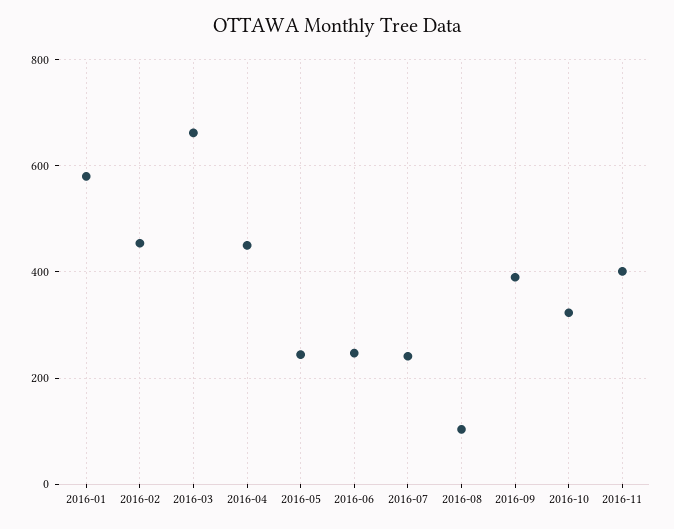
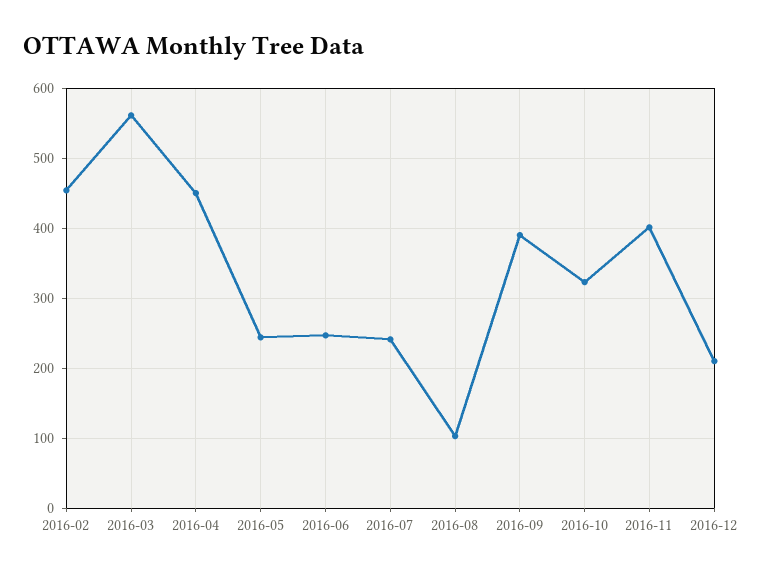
2016-01: 580 -> none
2016-03: 660 -> 560
2016-12: none -> 210

